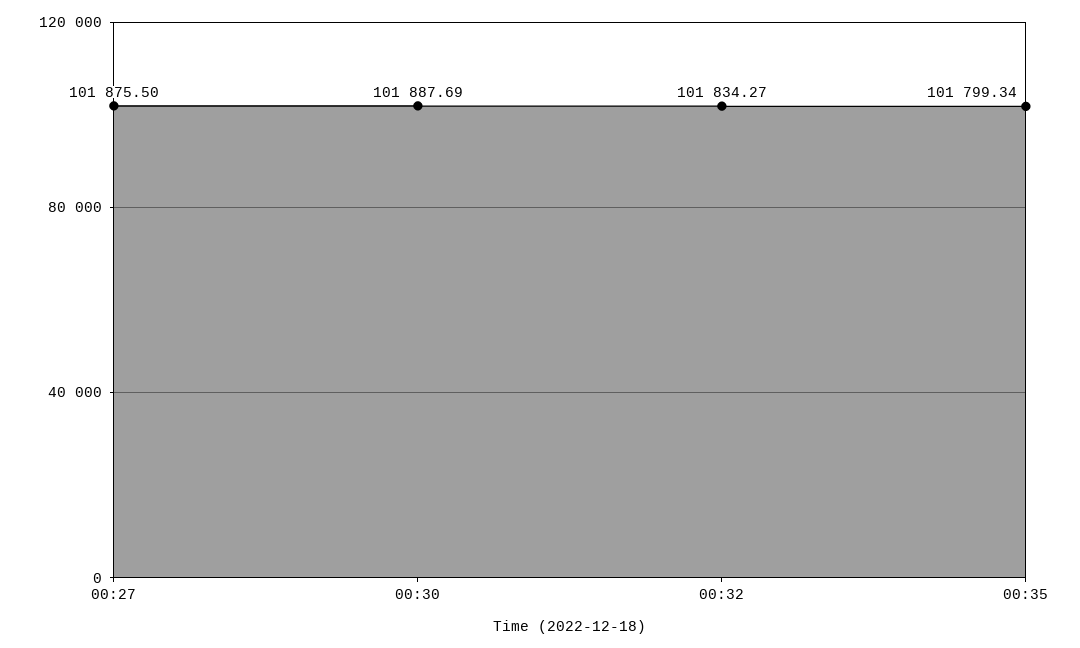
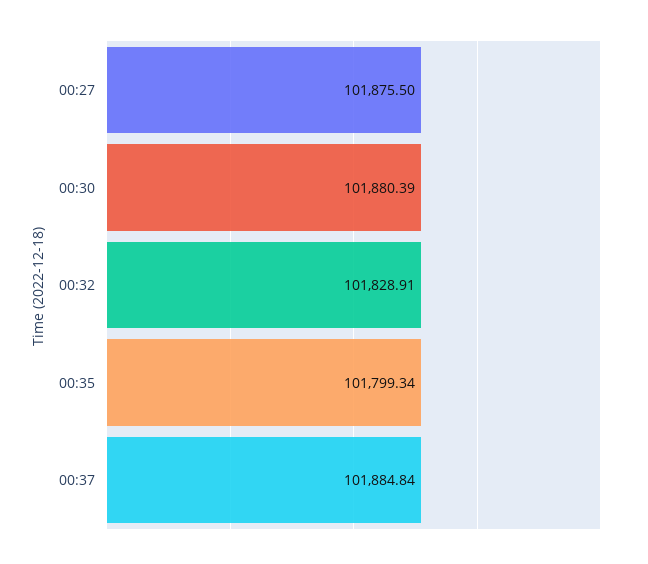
00:30: 101887.69 -> 101880.39
00:32: 101834.27 -> 101828.91
00:37: none -> 101884.84

